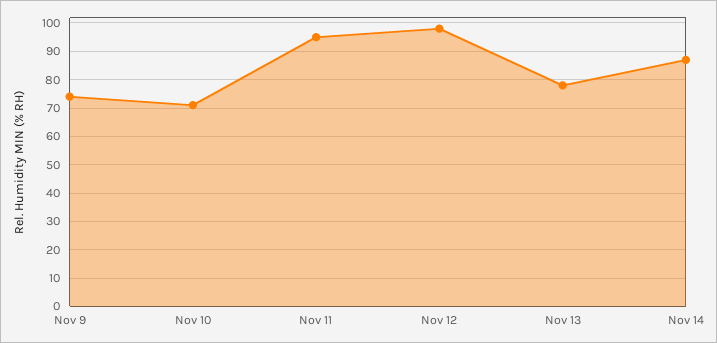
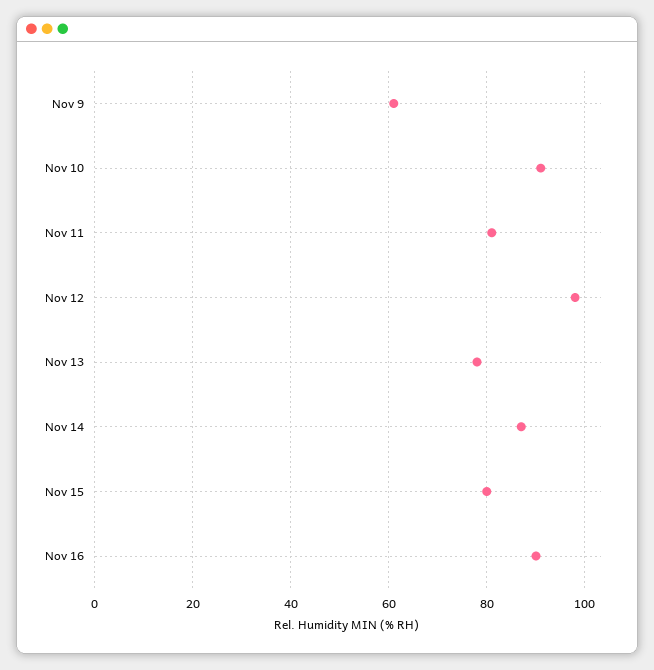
Nov 9: 75 -> 60
Nov 10: 70 -> 90
Nov 11: 95 -> 80
Nov 15: none -> 80
Nov 16: none -> 90

